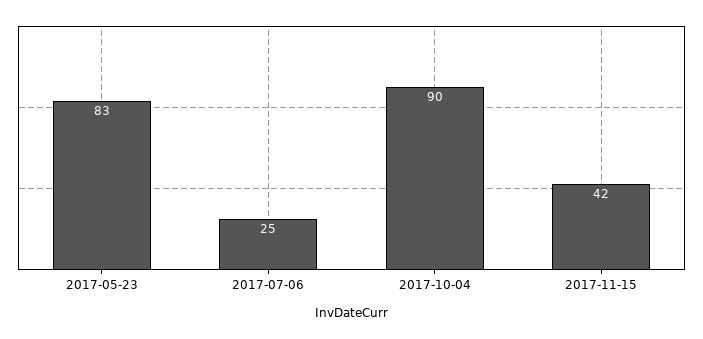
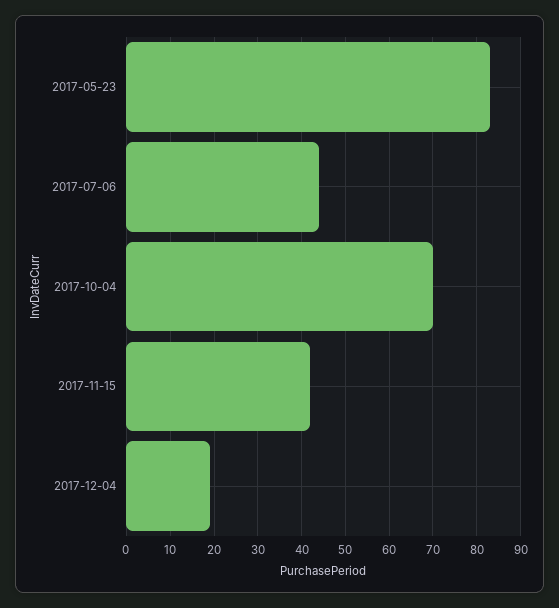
2017-07-06: 25 -> 45
2017-10-04: 90 -> 70
2017-12-04: none -> 20

